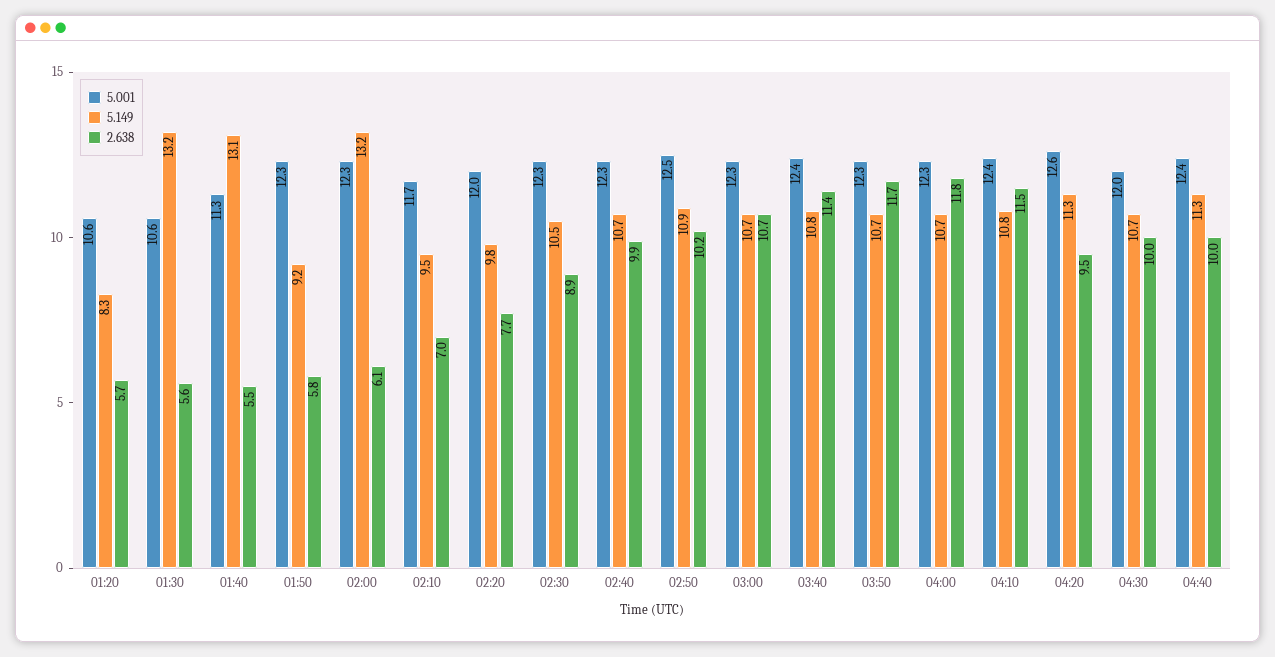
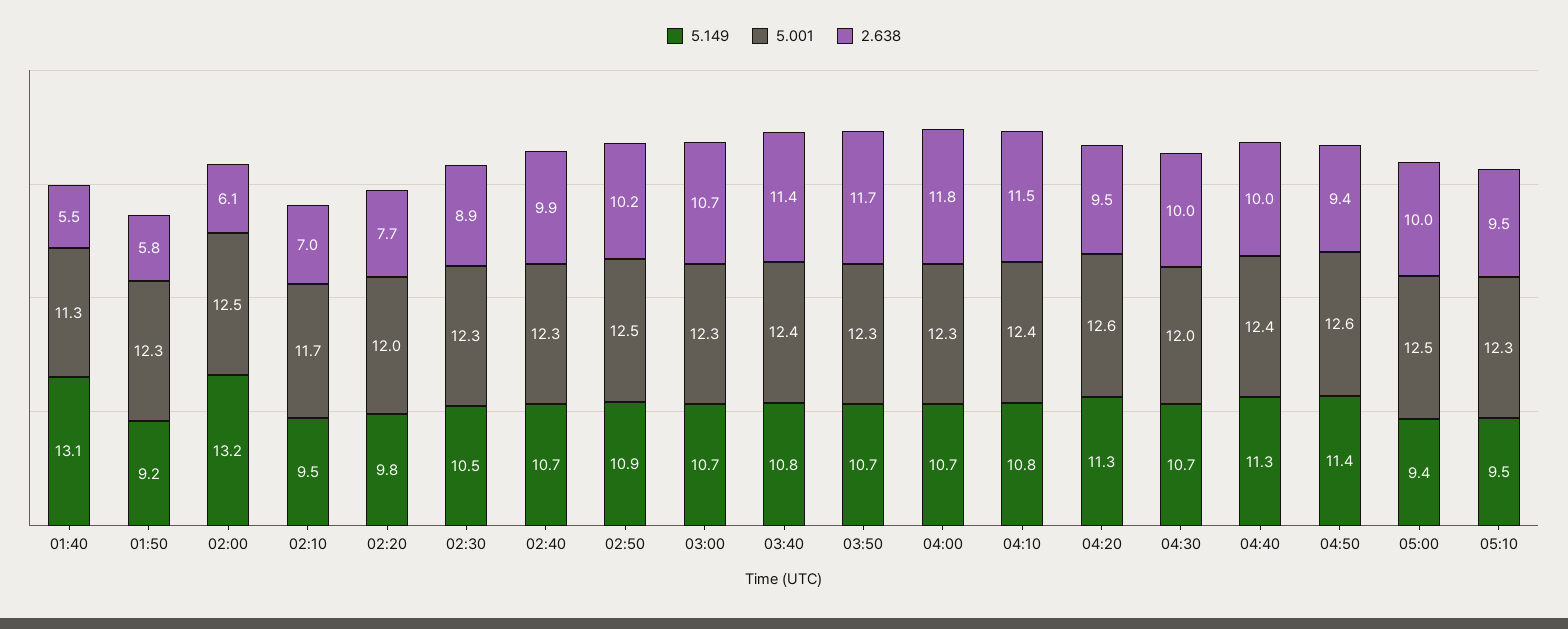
5.001, 01:20: 10.6 -> none
5.149, 01:20: 8.3 -> none
2.638, 01:20: 5.7 -> none
5.001, 01:30: 10.6 -> none
5.149, 01:30: 13.2 -> none
2.638, 01:30: 5.6 -> none
5.001, 02:00: 12.3 -> 12.5
5.149, 04:50: none -> 11.4
5.001, 04:50: none -> 12.6
2.638, 04:50: none -> 9.4
5.149, 05:00: none -> 9.4
5.001, 05:00: none -> 12.5
2.638, 05:00: none -> 10
5.149, 05:10: none -> 9.5
5.001, 05:10: none -> 12.3
2.638, 05:10: none -> 9.5

